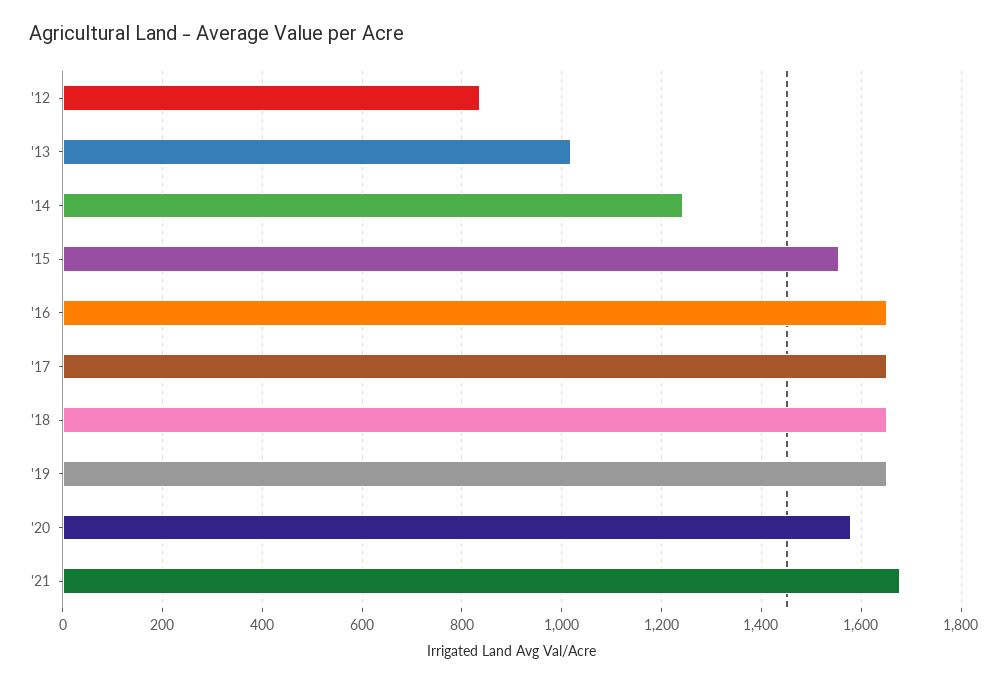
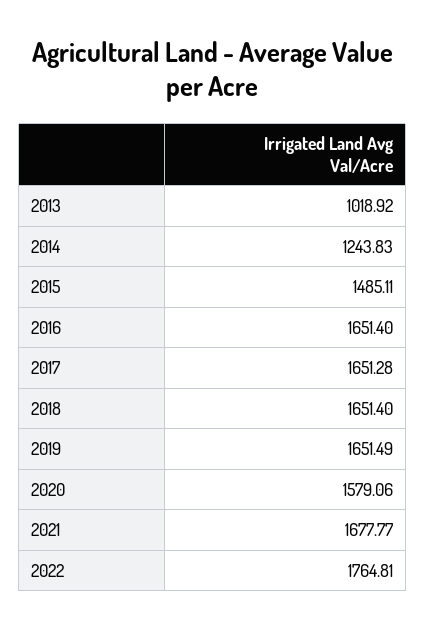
'12: 840 -> none
'15: 1560 -> 1485.11
2022: none -> 1764.81

